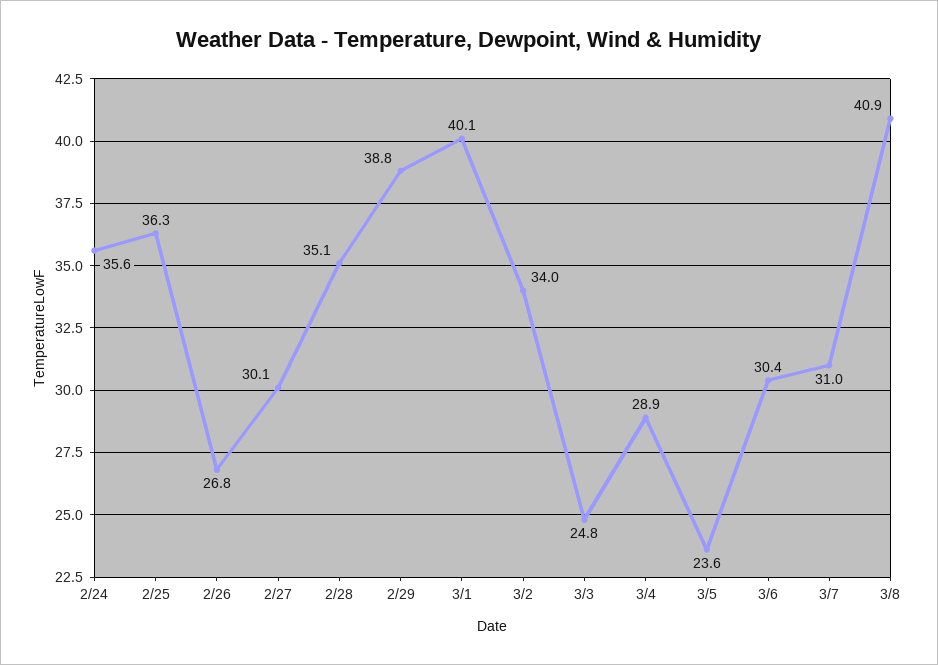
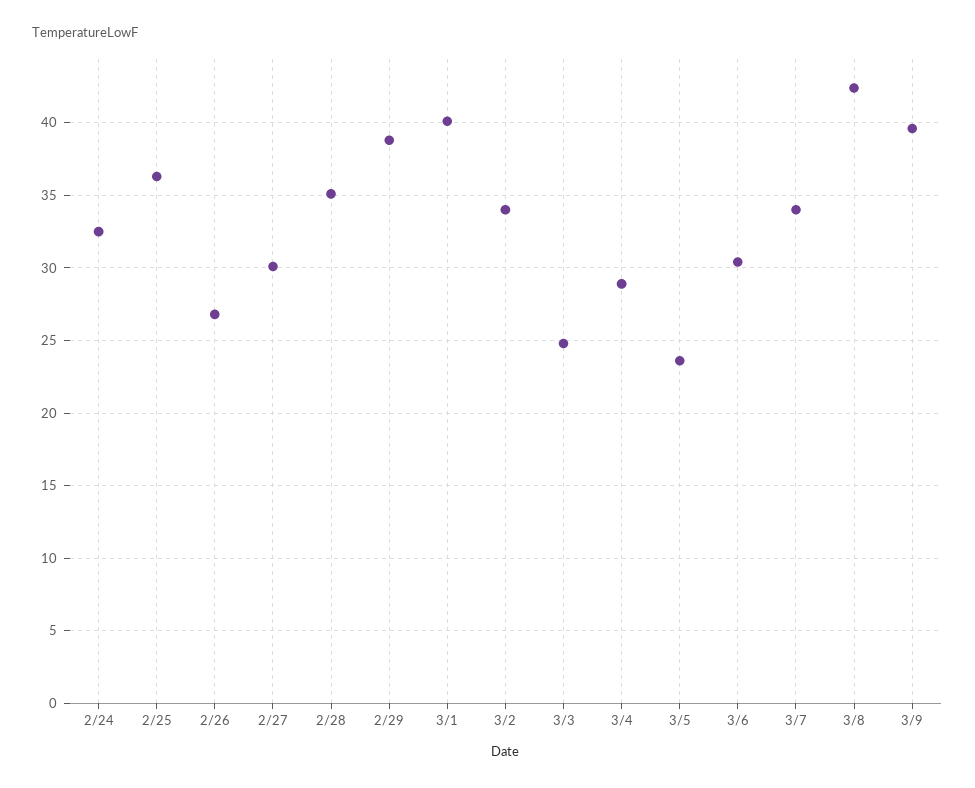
2/24: 35.6 -> 32.5
3/7: 31 -> 34
3/8: 40.9 -> 42.5
3/9: none -> 39.5

